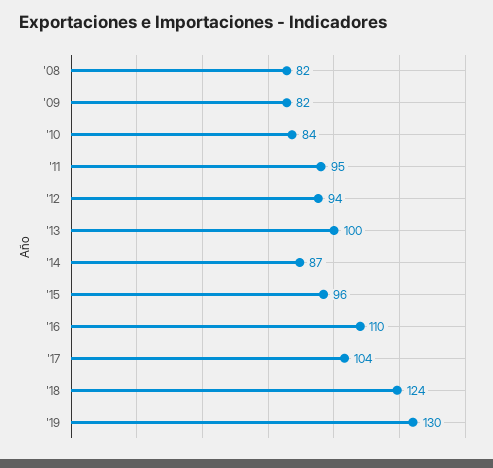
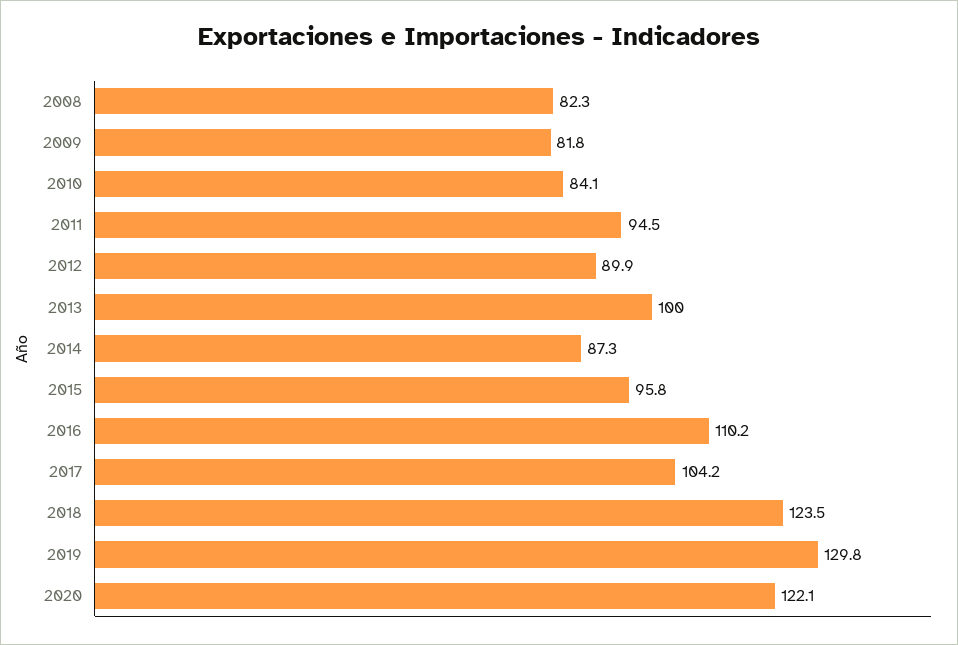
'12: 94 -> 89.9
2020: none -> 122.1

